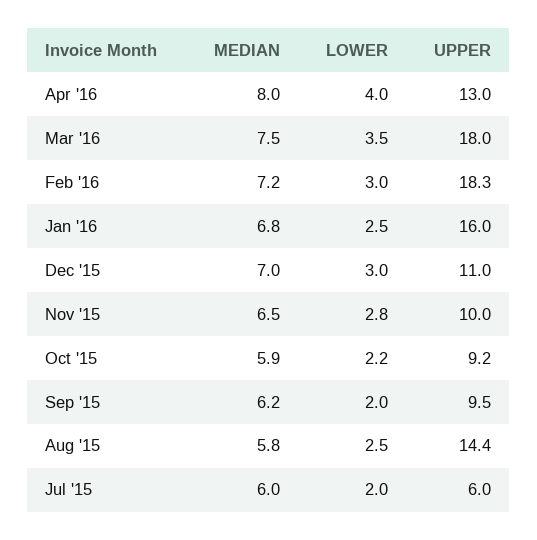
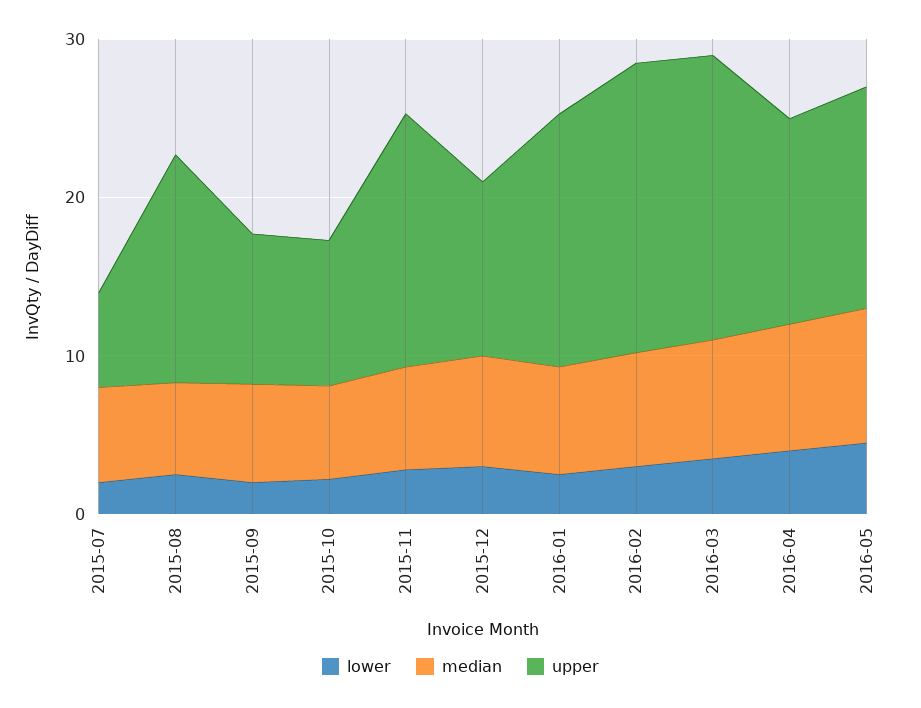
UPPER, Nov '15: 10 -> 16
LOWER, 2016-05: none -> 4
MEDIAN, 2016-05: none -> 8
UPPER, 2016-05: none -> 14

